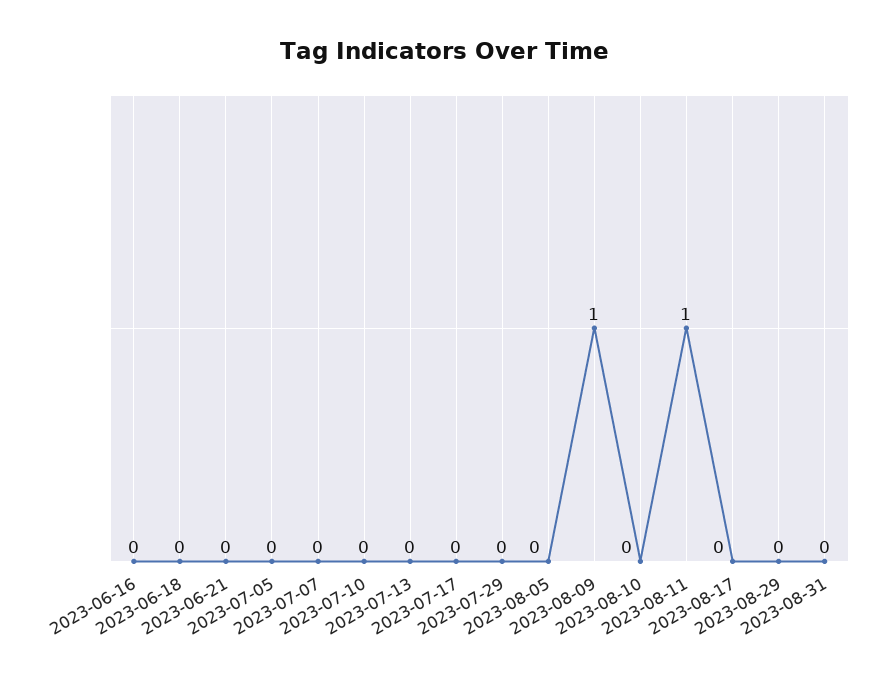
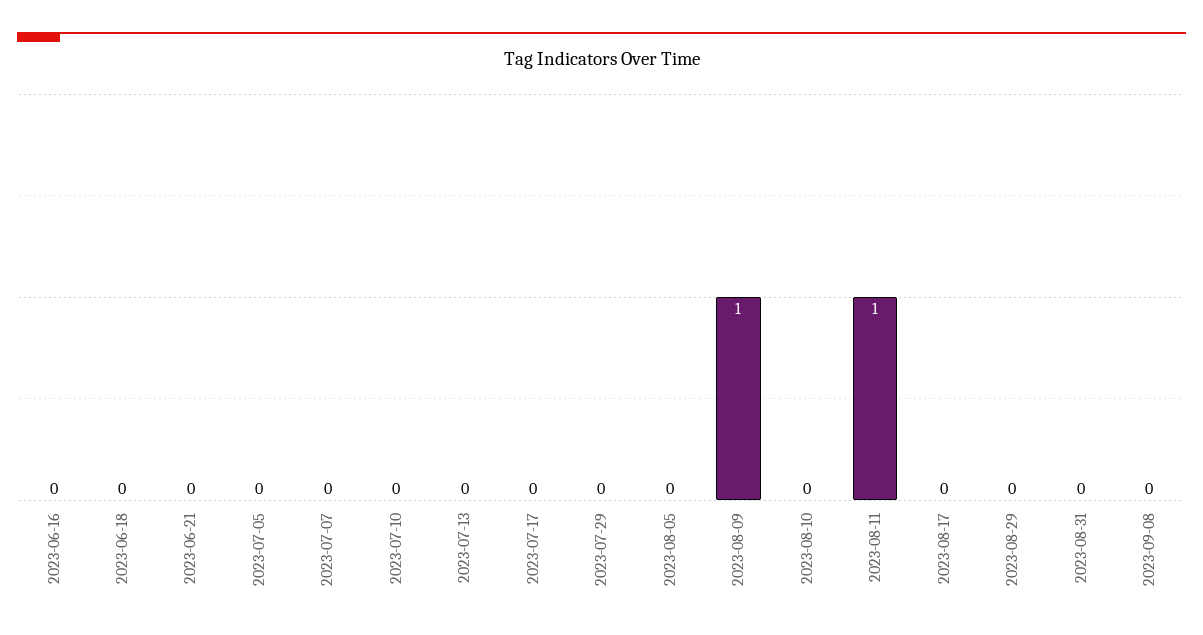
2023-09-08: none -> 0

